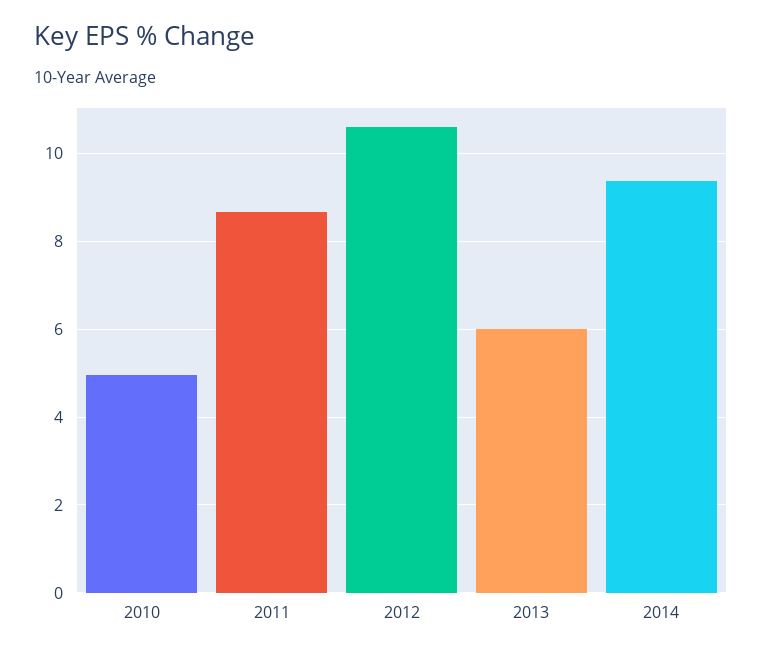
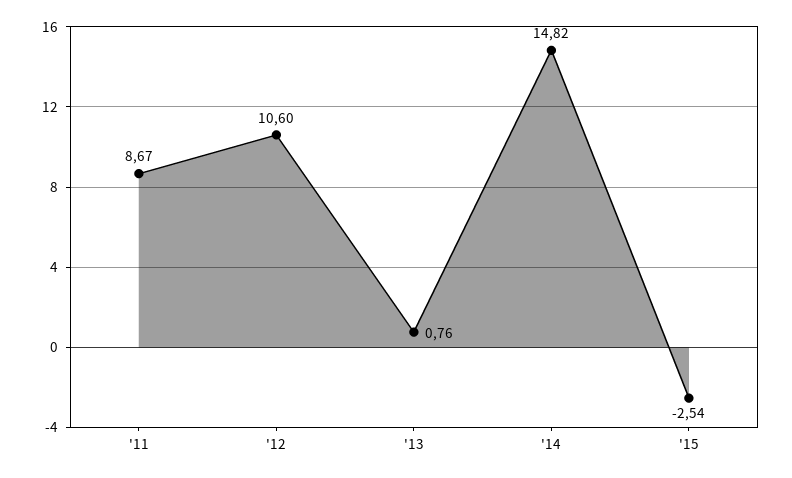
2010: 5 -> none
2013: 6 -> 0.76
2014: 9.4 -> 14.82
'15: none -> -2.54

